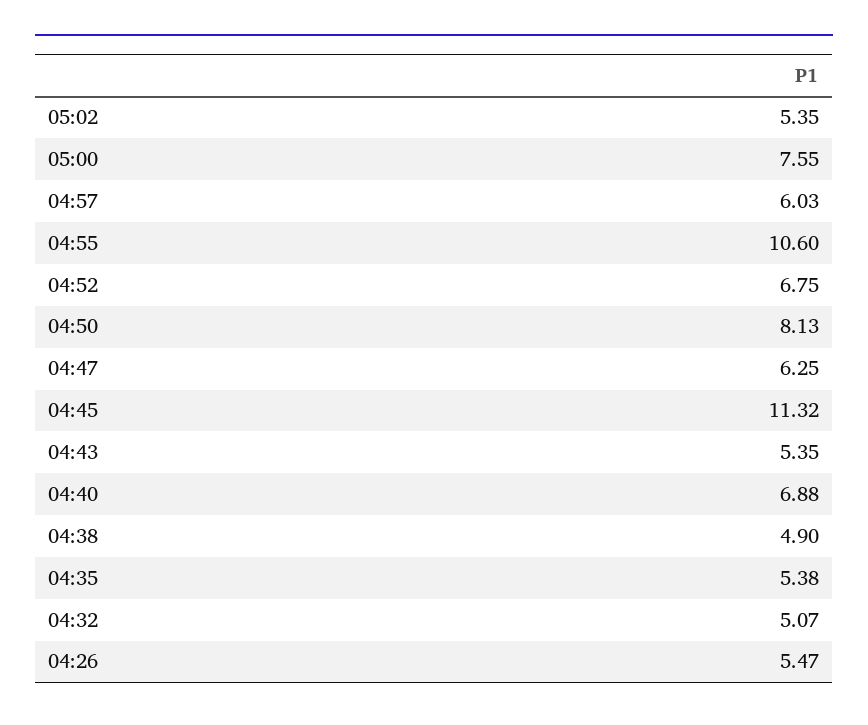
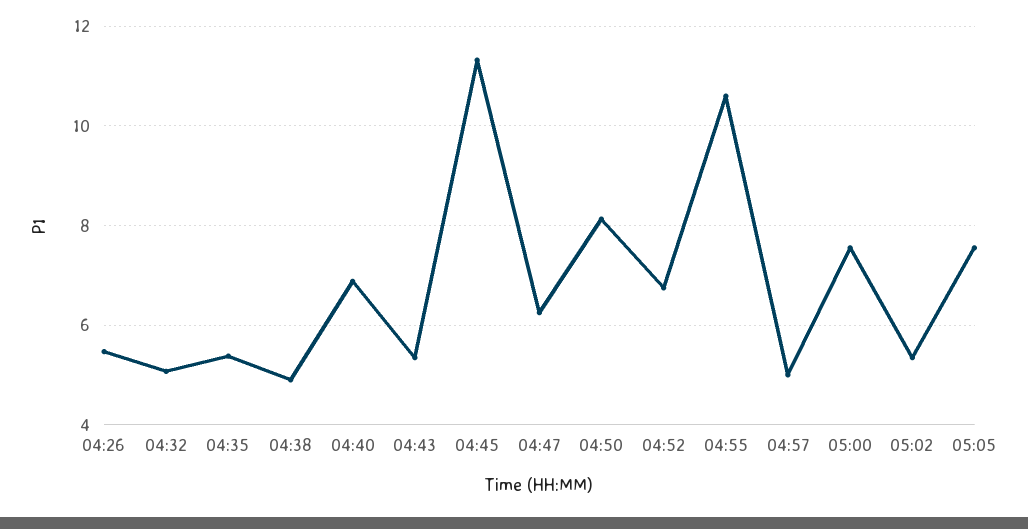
04:57: 6.03 -> 5
05:05: none -> 7.6

